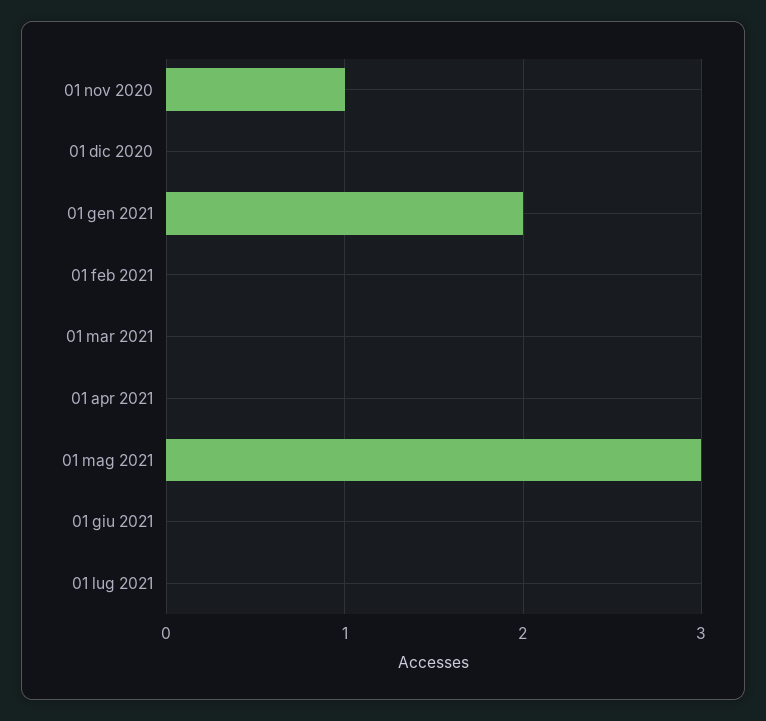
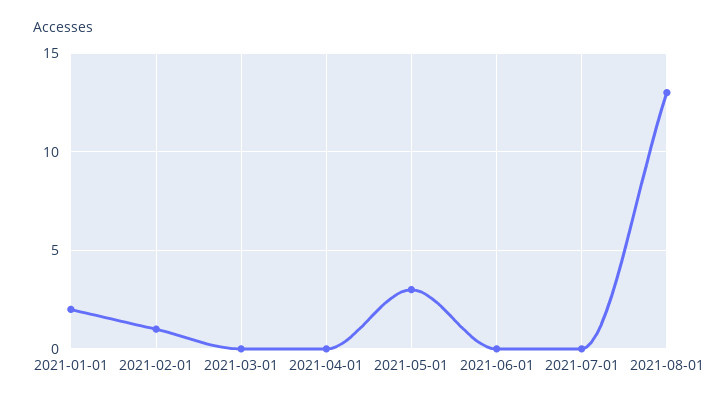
01 nov 2020: 1 -> none
01 dic 2020: 0 -> none
01 feb 2021: 0 -> 1
2021-08-01: none -> 13

